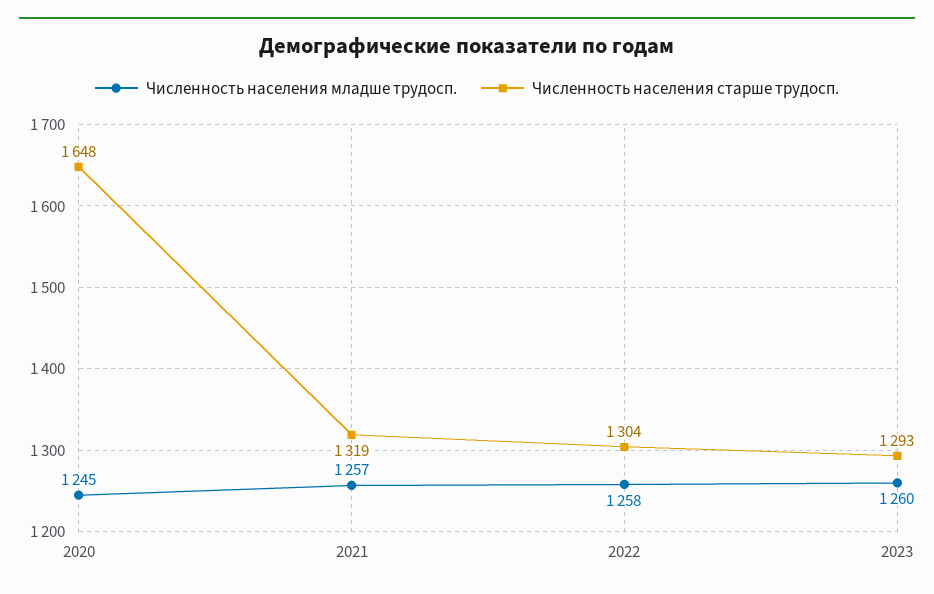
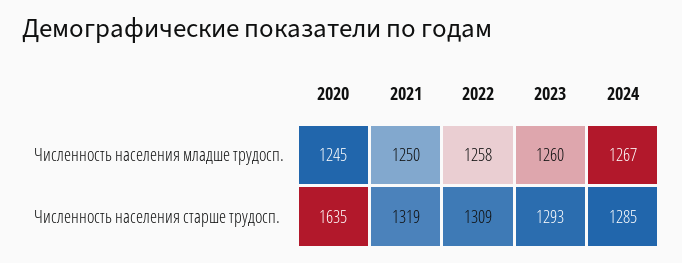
Численность населения старше трудосп., 2020: 1648 -> 1635
Численность населения младше трудосп., 2021: 1257 -> 1250
Численность населения старше трудосп., 2022: 1304 -> 1309
Численность населения младше трудосп., 2024: none -> 1267
Численность населения старше трудосп., 2024: none -> 1285

